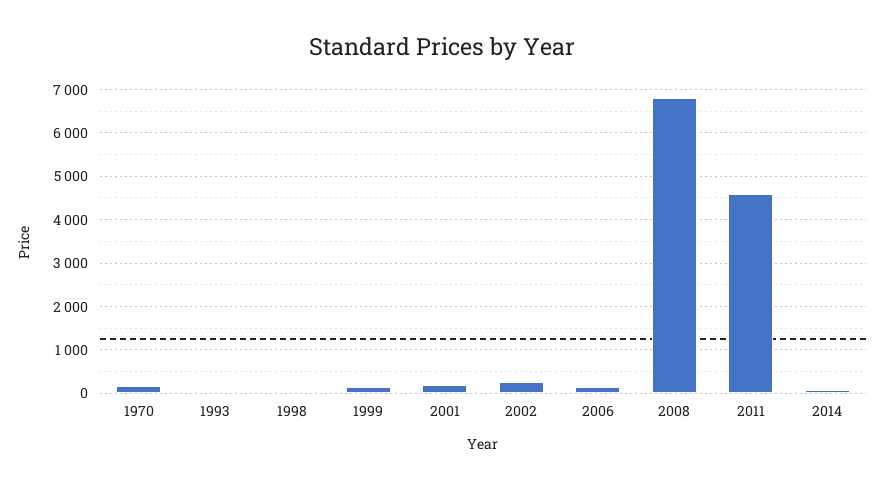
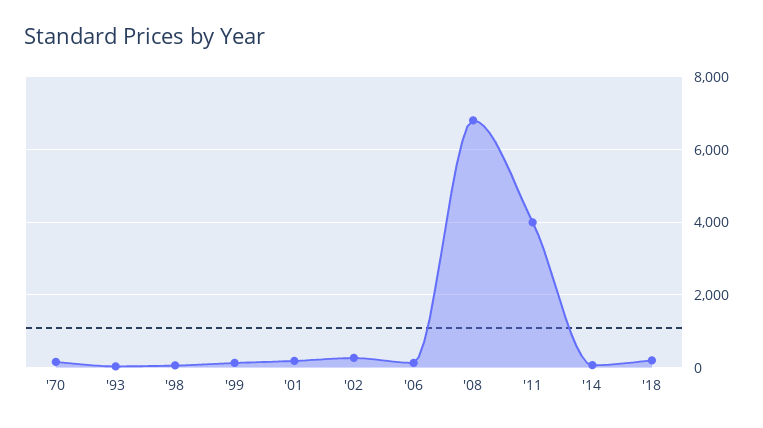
2011: 4600 -> 4000
'18: none -> 200

